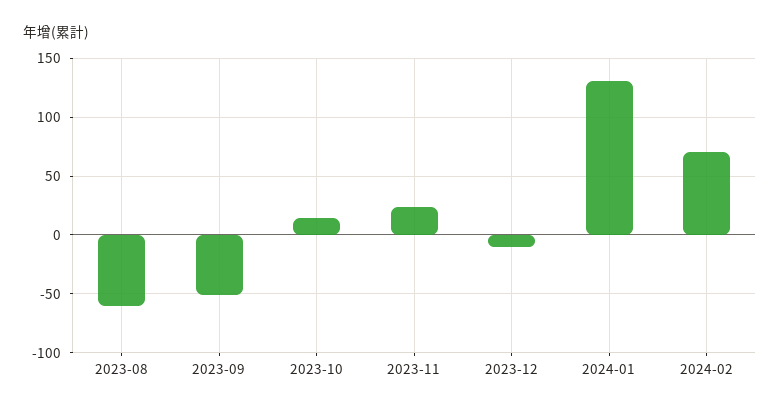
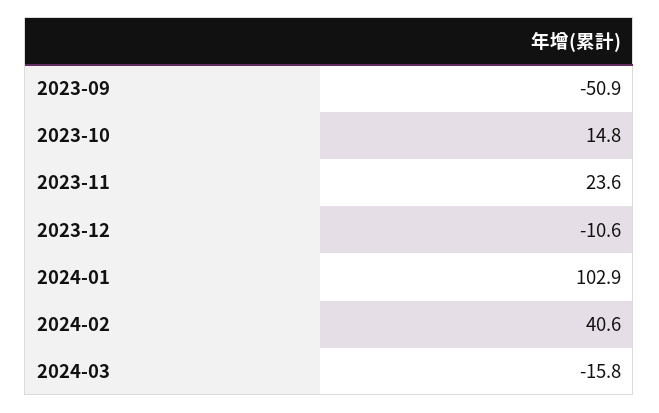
2023-08: -60 -> none
2024-01: 130 -> 102.9
2024-02: 70 -> 40.6
2024-03: none -> -15.8

